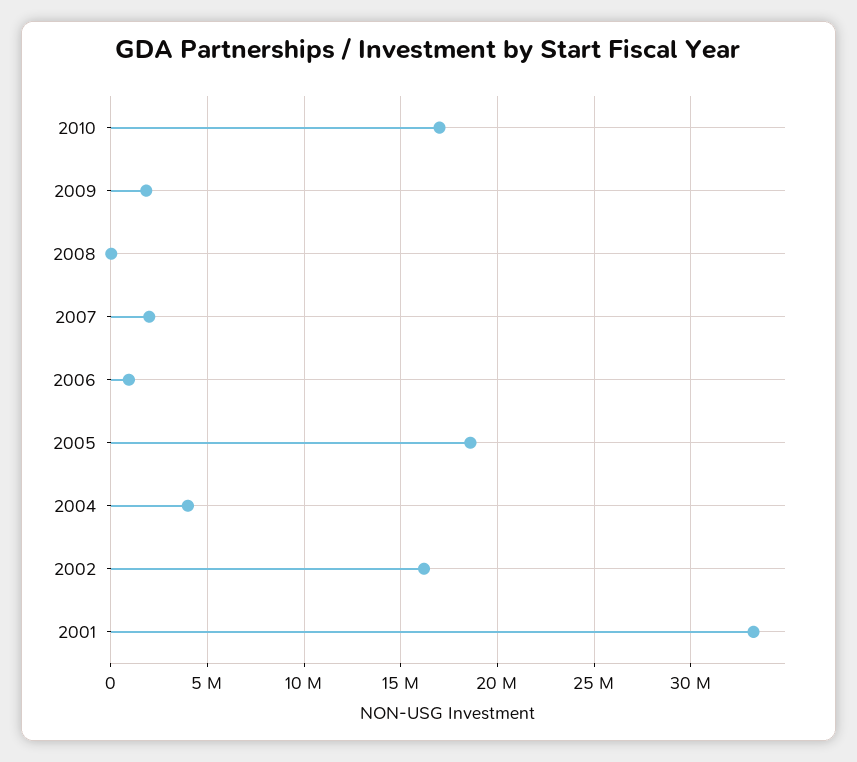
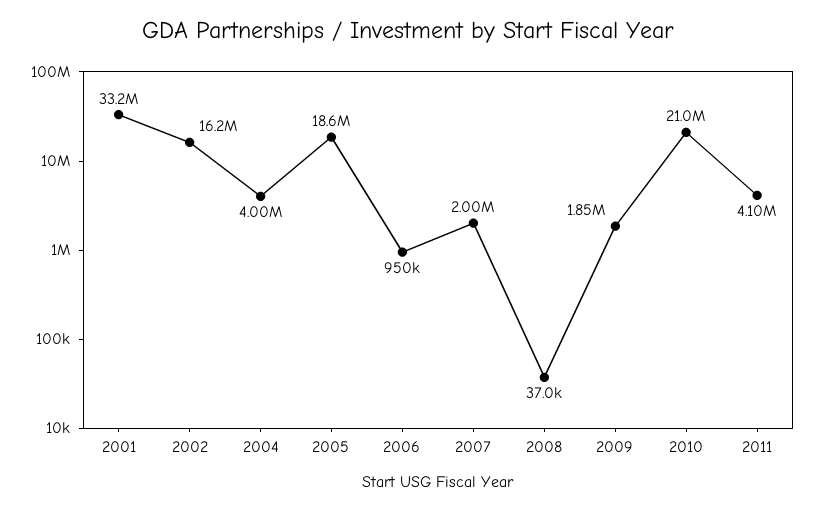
2010: 17000000 -> 21000000
2011: none -> 4100000

